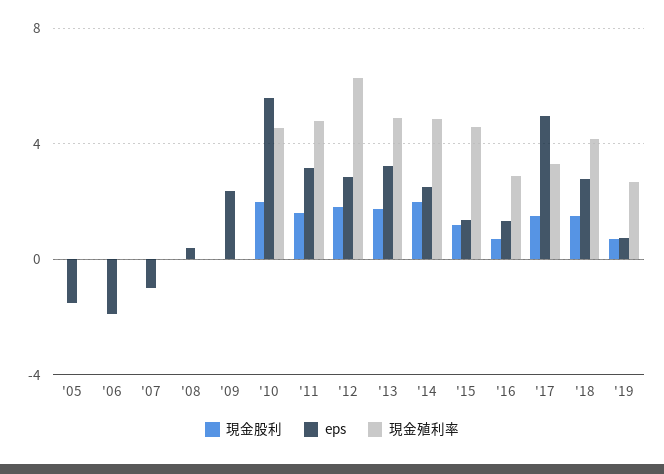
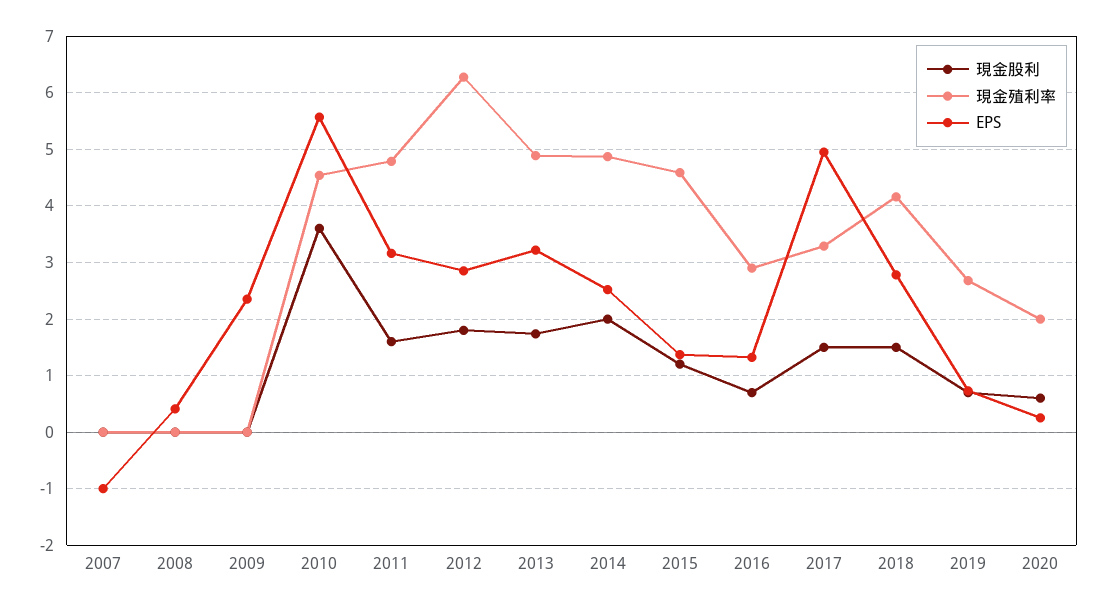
現金股利, '05: 0 -> none
eps, '05: -1.5 -> none
現金殖利率, '05: 0 -> none
現金股利, '06: 0 -> none
eps, '06: -2 -> none
現金殖利率, '06: 0 -> none
現金股利, '10: 2 -> 3.6
現金股利, 2020: none -> 0.6
現金殖利率, 2020: none -> 2
eps, 2020: none -> 0.2

